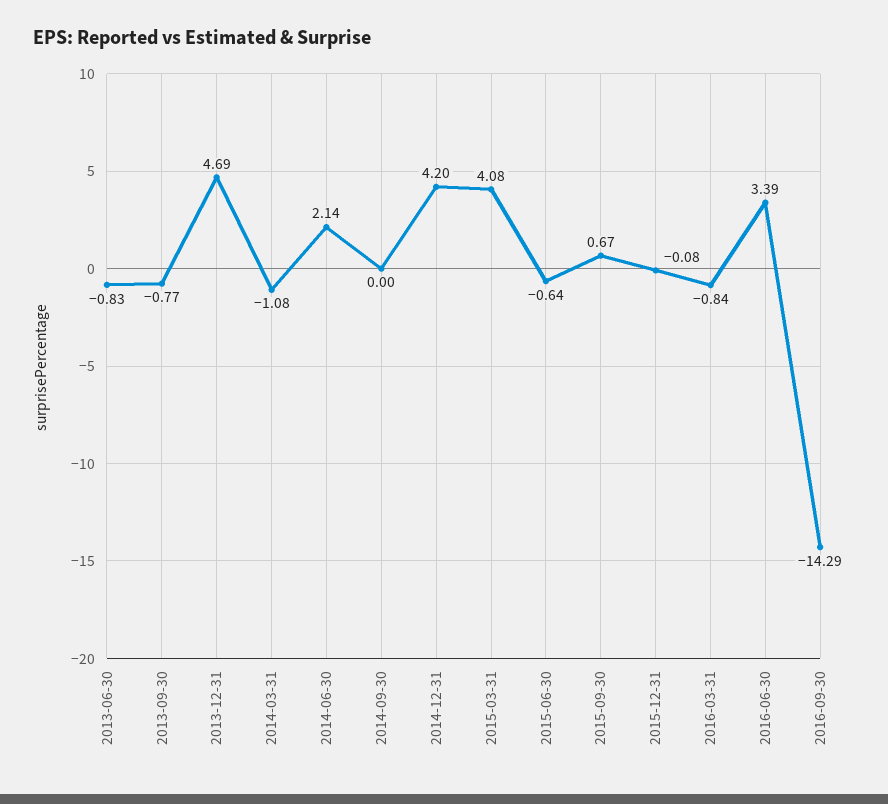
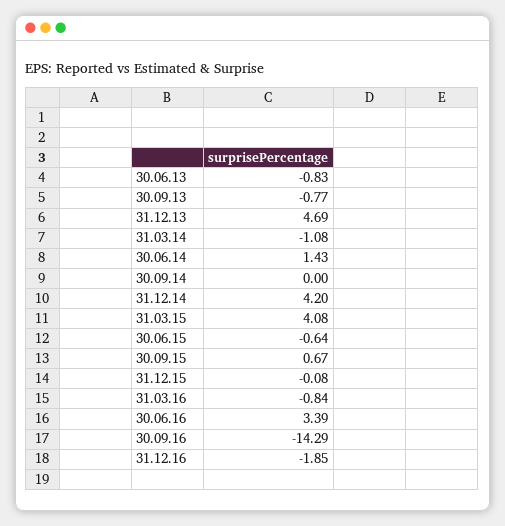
2014-06-30: 2.14 -> 1.43
31.12.16: none -> -1.85

